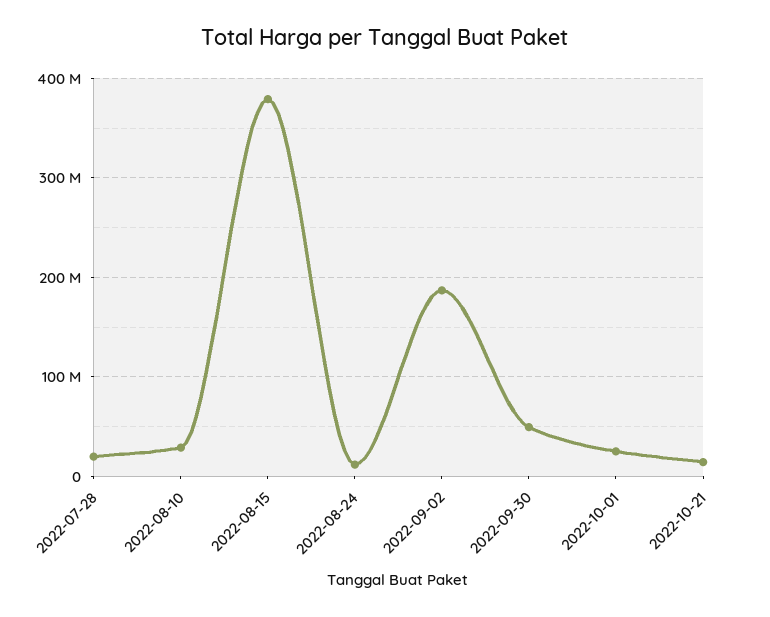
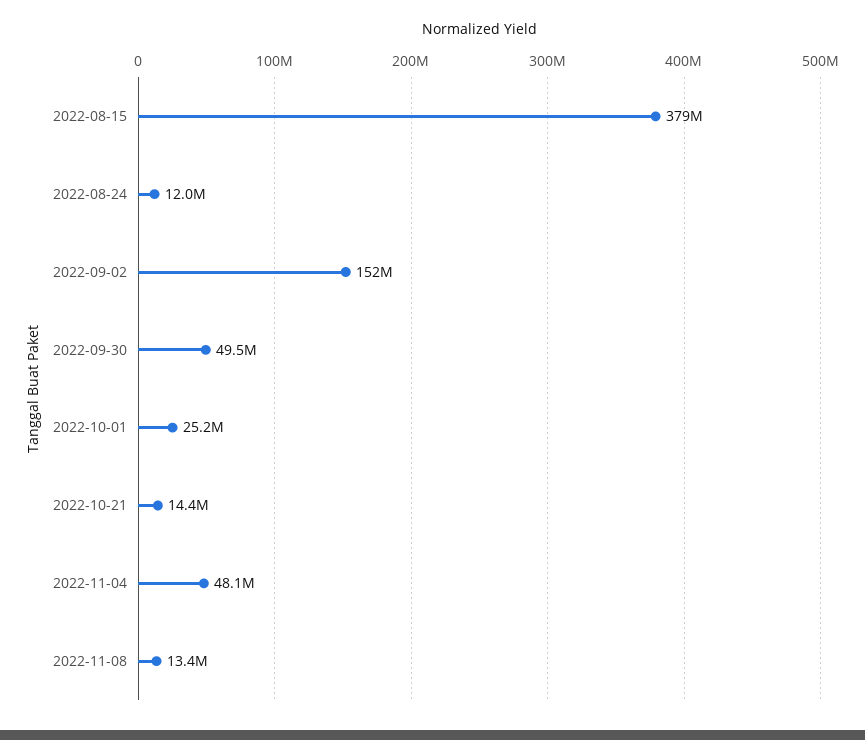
2022-07-28: 20000000 -> none
2022-08-10: 30000000 -> none
2022-09-02: 190000000 -> 152000000
2022-11-04: none -> 48100000
2022-11-08: none -> 13400000

